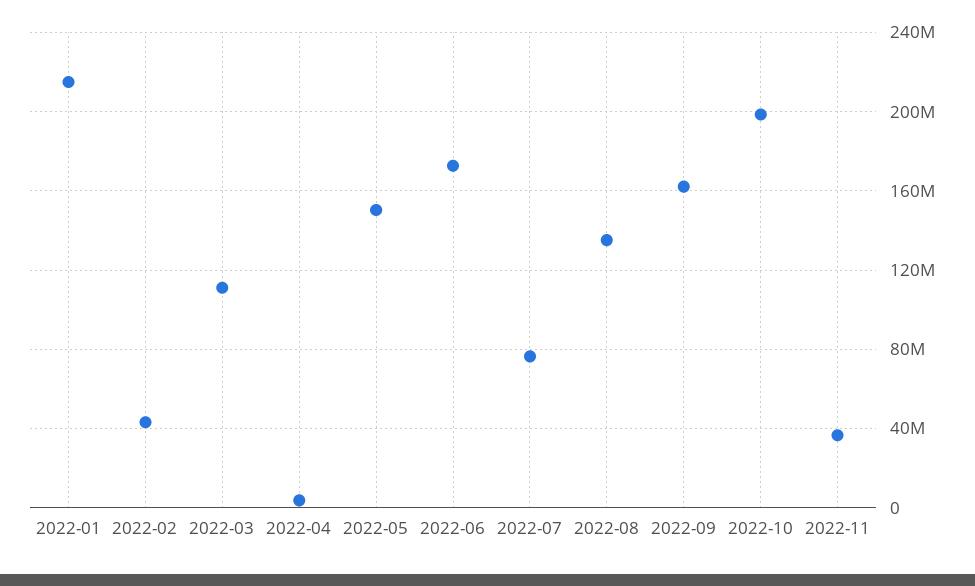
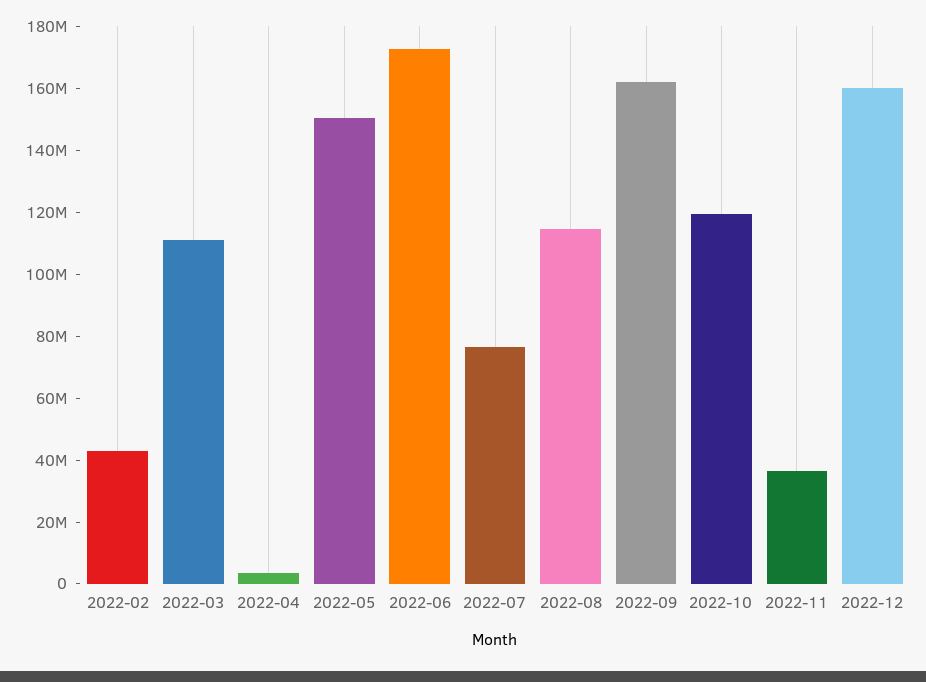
2022-01: 215000000 -> none
2022-08: 135000000 -> 115000000
2022-10: 200000000 -> 120000000
2022-12: none -> 160000000

